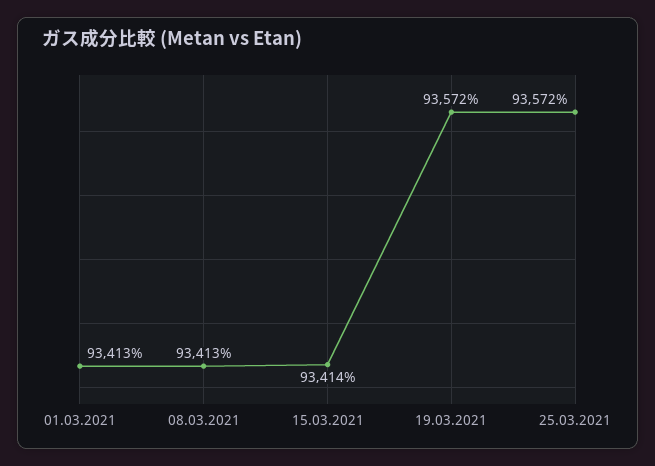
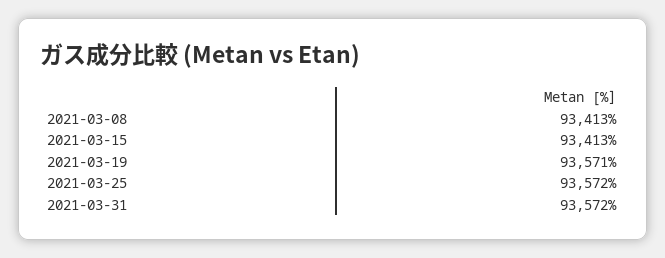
01.03.2021: 93413 -> none
15.03.2021: 93414 -> 93413
19.03.2021: 93572 -> 93571
2021-03-31: none -> 93572

